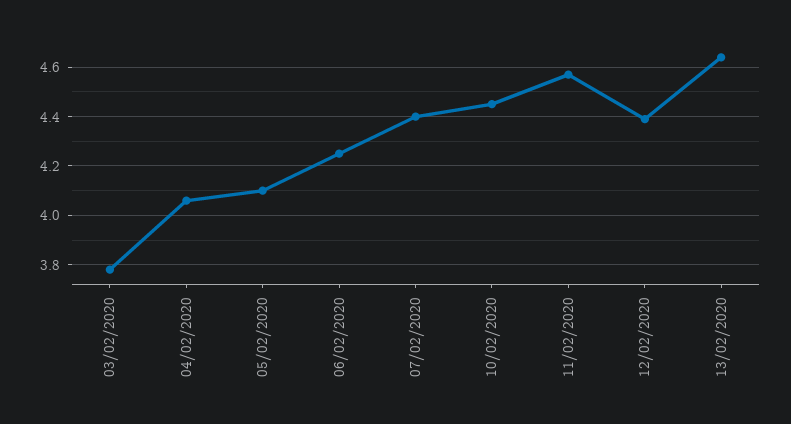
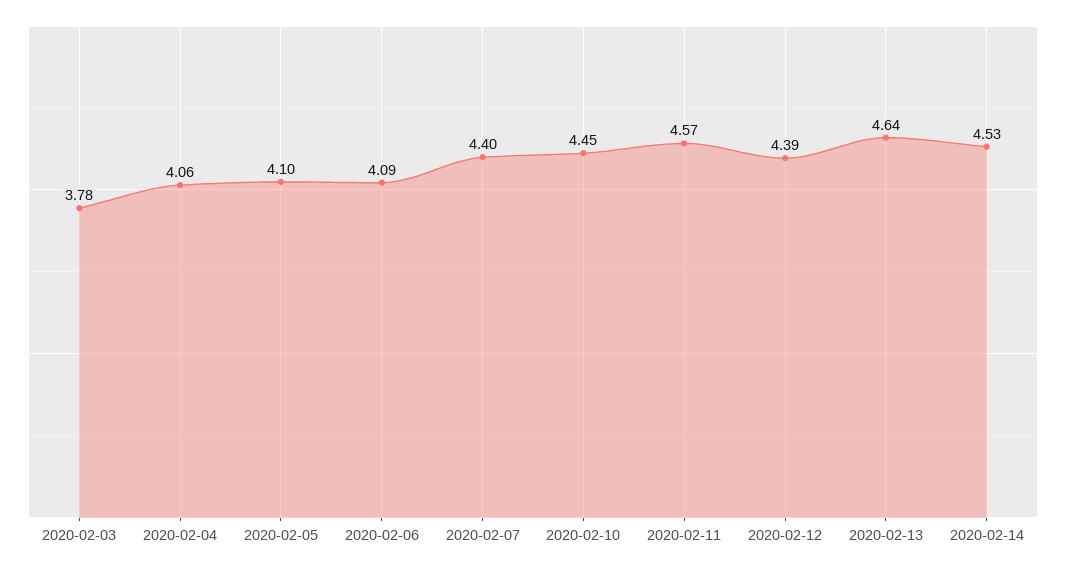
06/02/2020: 4.25 -> 4.09
2020-02-14: none -> 4.53

